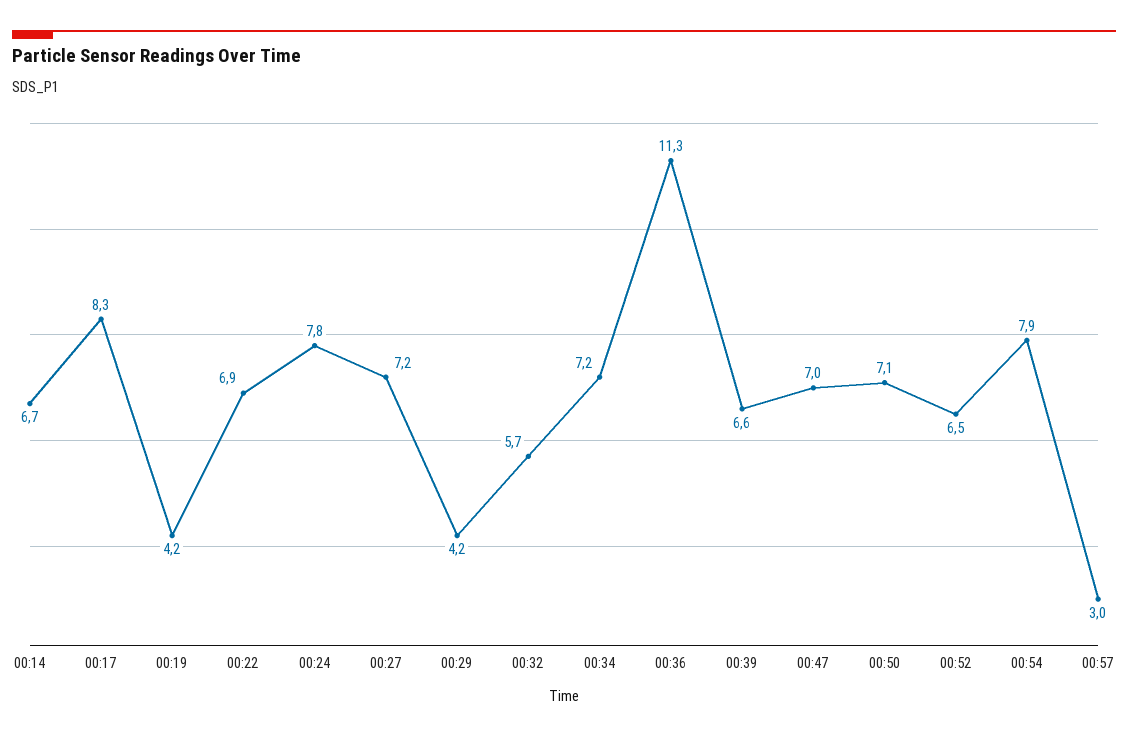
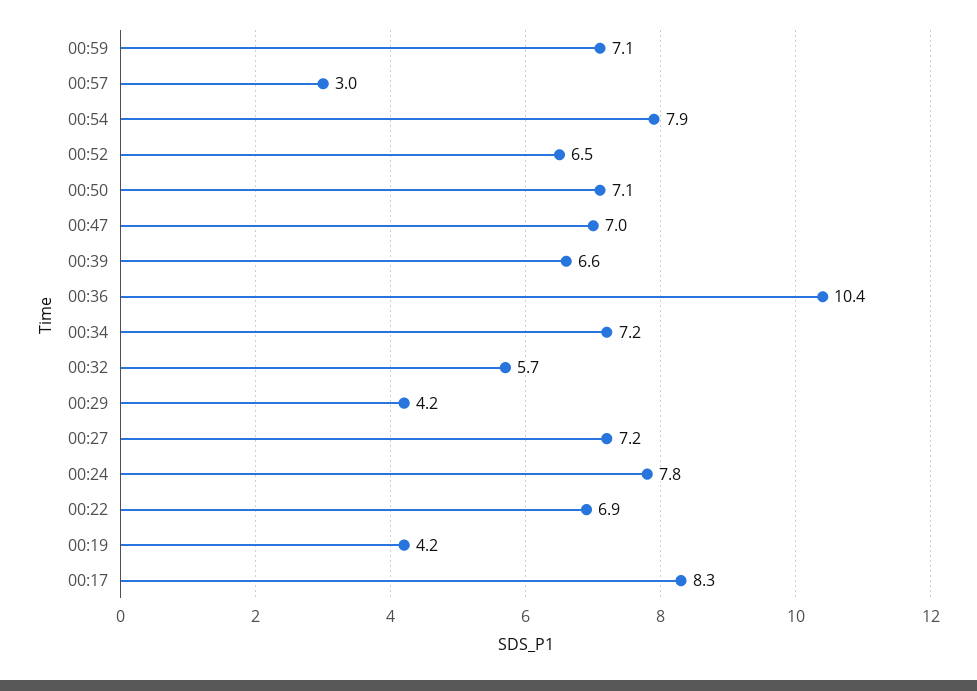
00:14: 6.7 -> none
00:36: 11.3 -> 10.4
00:59: none -> 7.1

